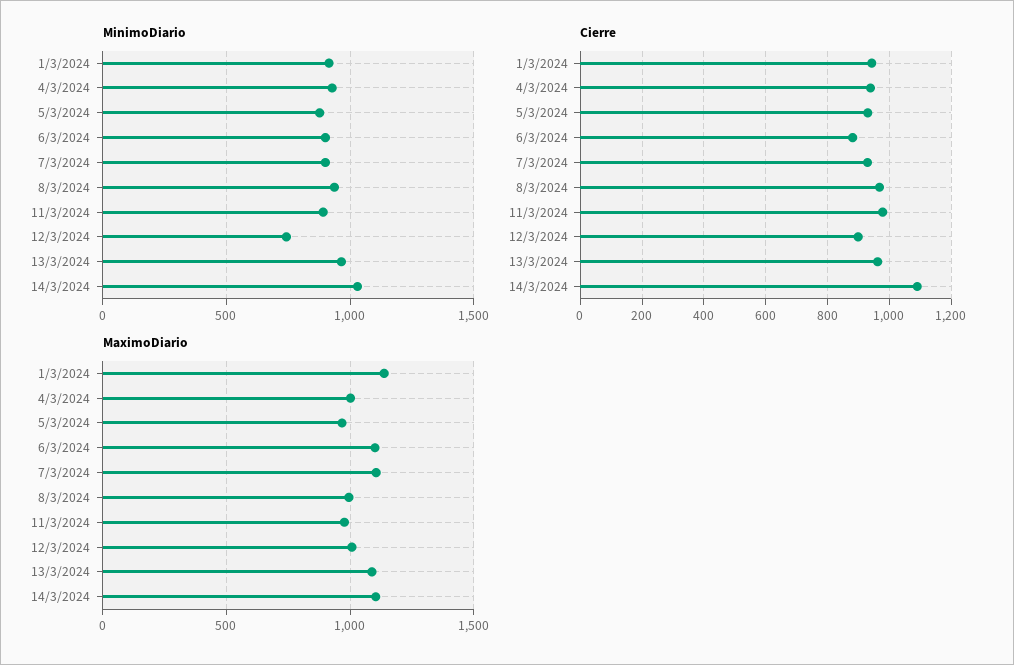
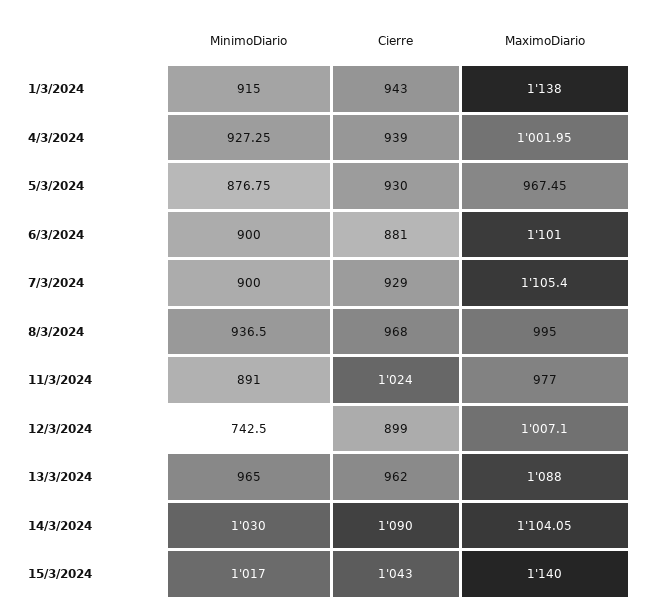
Cierre, 11/3/2024: 980 -> 1024
MinimoDiario, 15/3/2024: none -> 1017
Cierre, 15/3/2024: none -> 1043
MaximoDiario, 15/3/2024: none -> 1140

